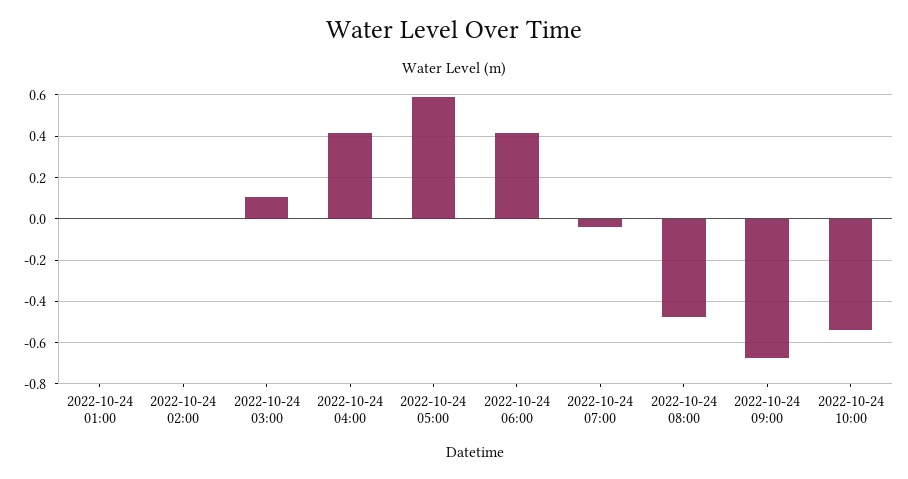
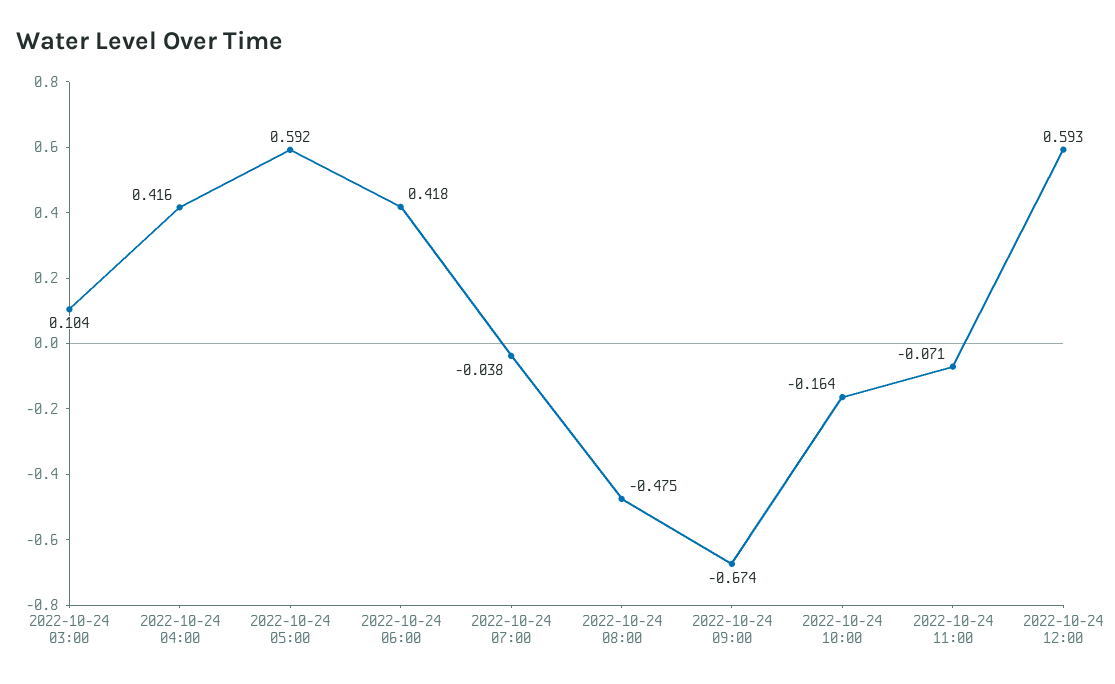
2022-10-24 01:00: 0 -> none
2022-10-24 02:00: 0 -> none
2022-10-24 10:00: -0.55 -> -0.164
2022-10-24 11:00: none -> -0.071
2022-10-24 12:00: none -> 0.593

